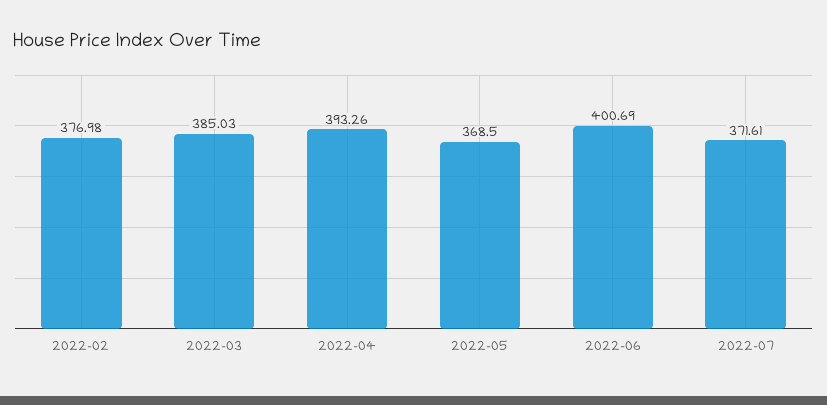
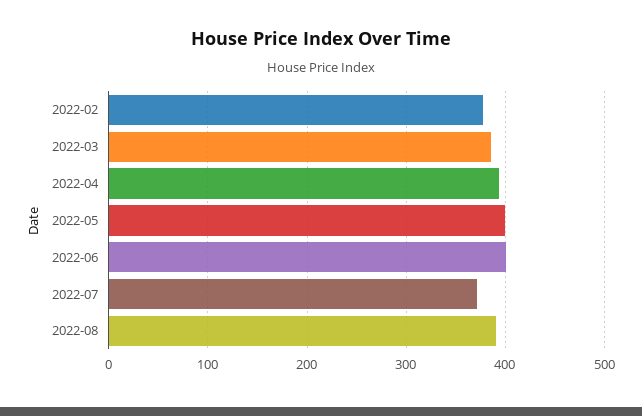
2022-05: 368.5 -> 400
2022-08: none -> 390

